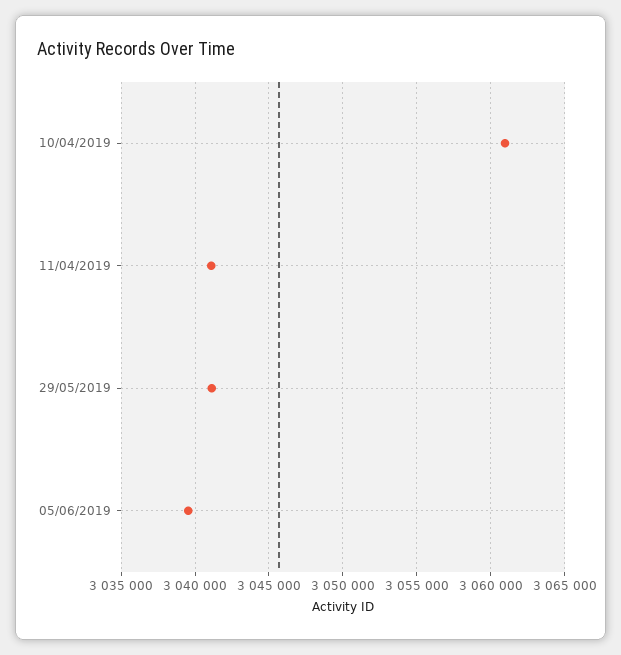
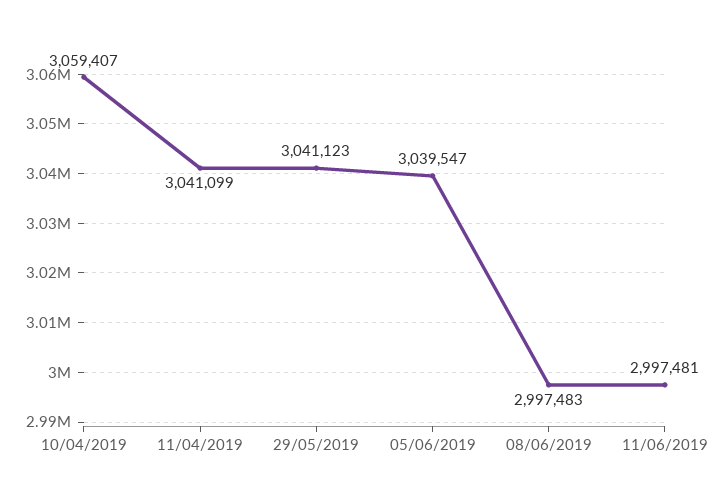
10/04/2019: 3061000 -> 3059407
08/06/2019: none -> 2997483
11/06/2019: none -> 2997481

